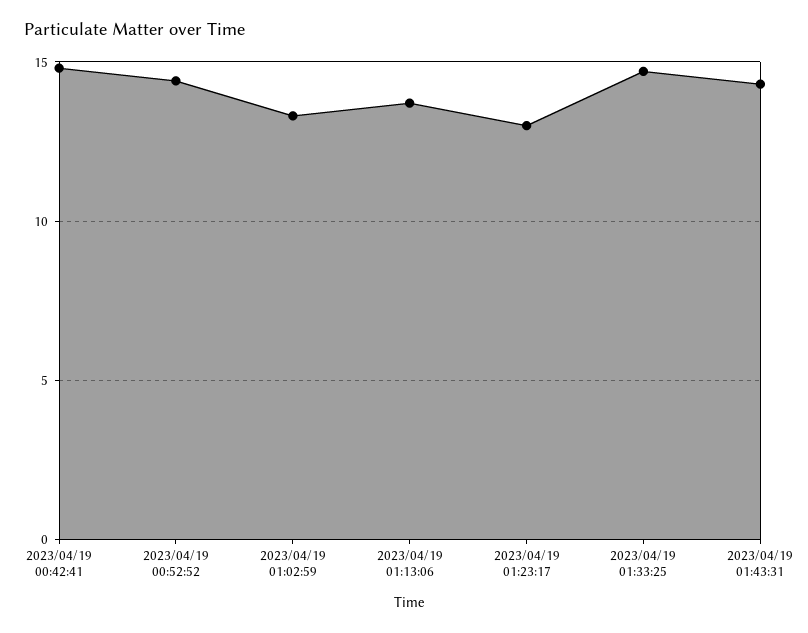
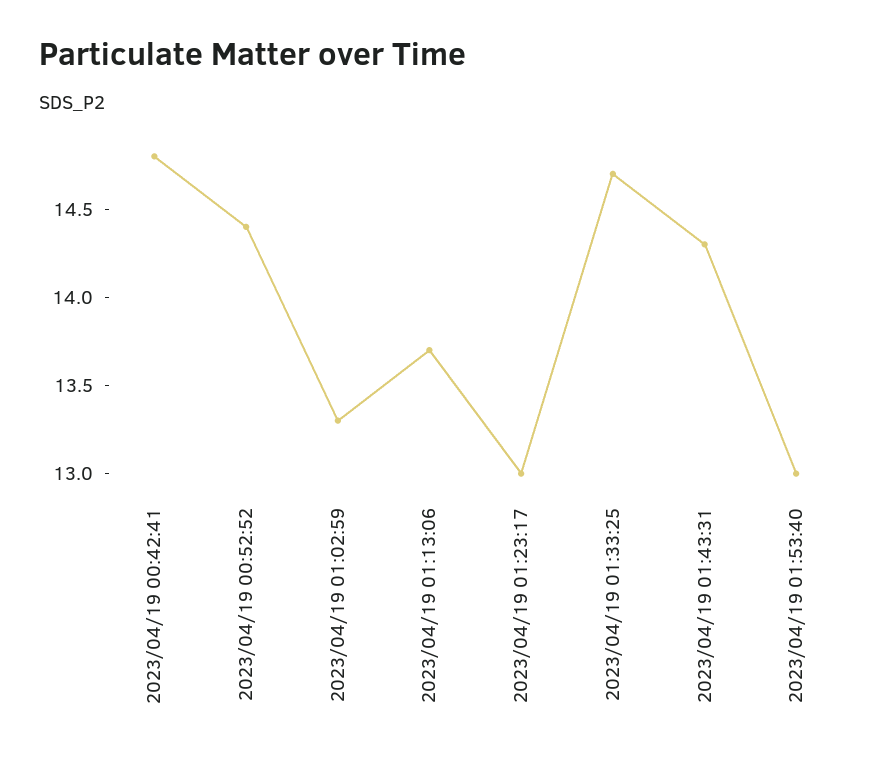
2023/04/19 01:53:40: none -> 13

